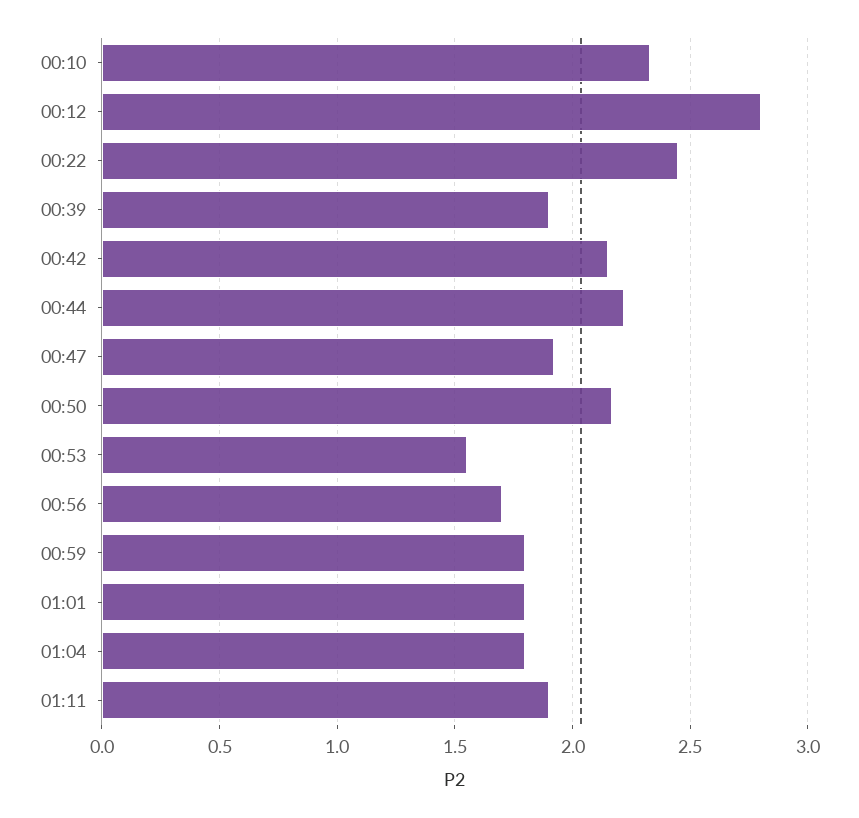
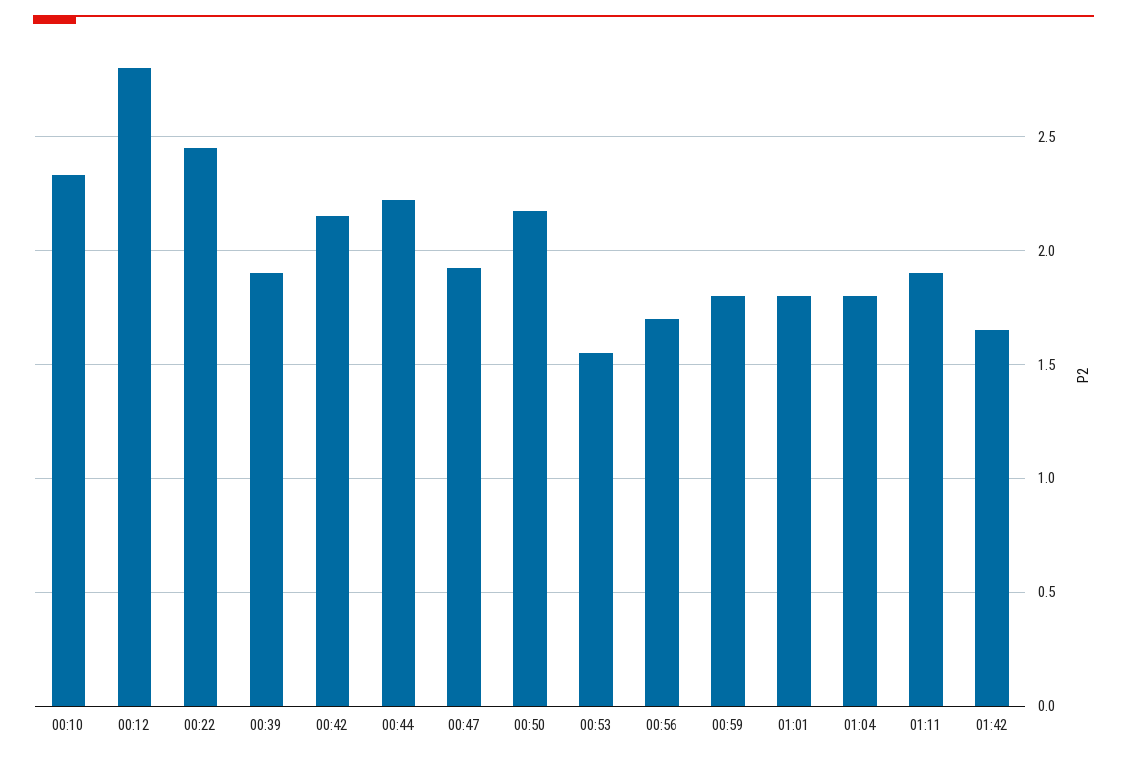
01:42: none -> 1.65

